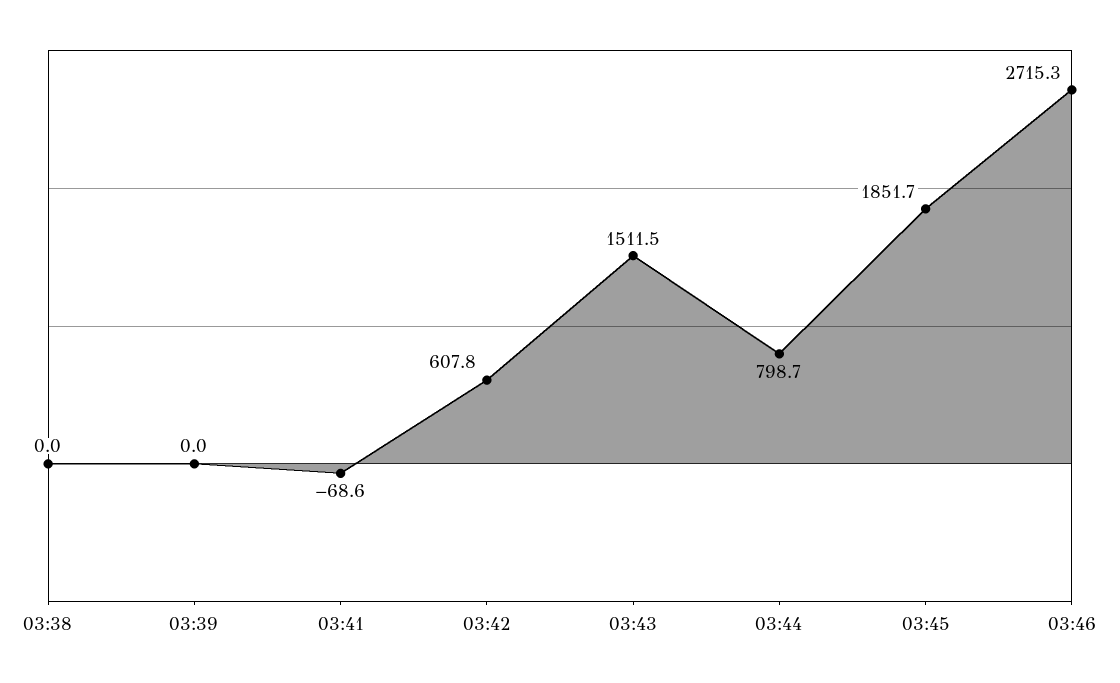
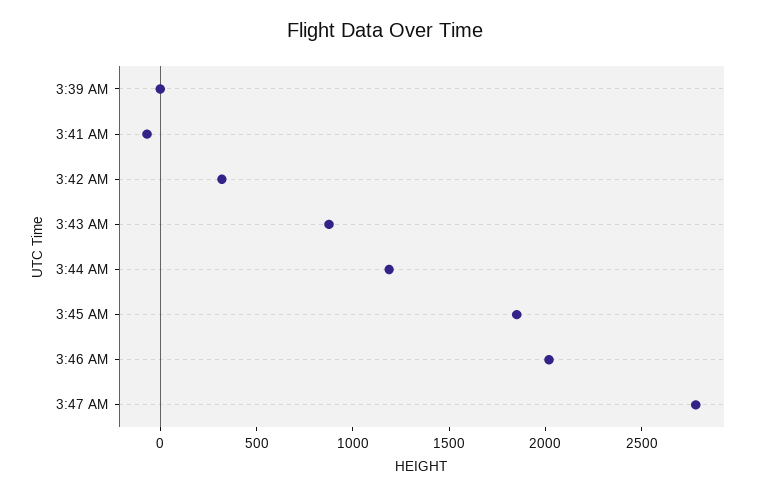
03:38: 0 -> none
03:42: 607.8 -> 300
03:43: 1511.5 -> 900
03:44: 798.7 -> 1200
03:46: 2715.3 -> 2000
3:47 AM: none -> 2800

